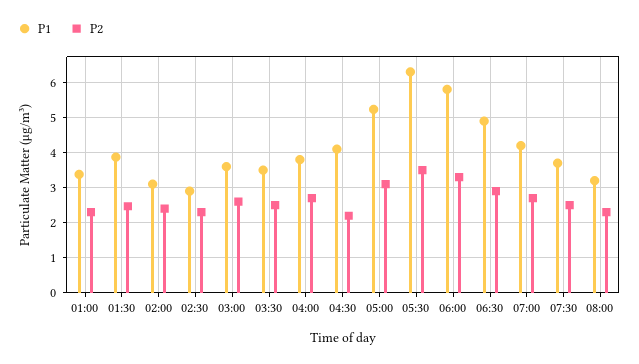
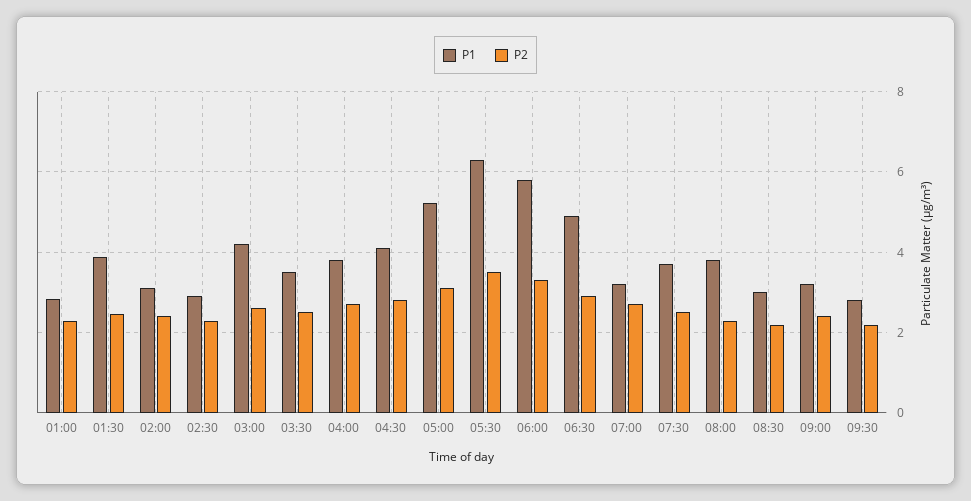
P1, 01:00: 3.4 -> 2.8
P1, 03:00: 3.6 -> 4.2
P2, 04:30: 2.2 -> 2.8
P1, 07:00: 4.2 -> 3.2
P1, 08:00: 3.2 -> 3.8
P1, 08:30: none -> 3
P2, 08:30: none -> 2.2
P1, 09:00: none -> 3.2
P2, 09:00: none -> 2.4
P1, 09:30: none -> 2.8
P2, 09:30: none -> 2.2

